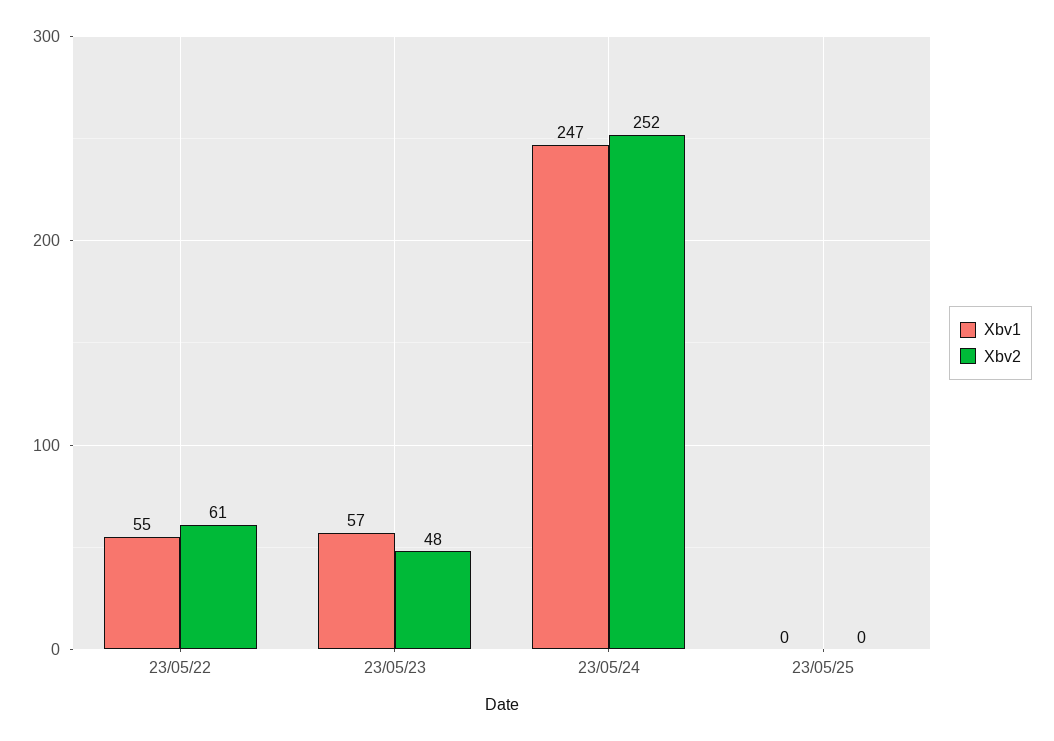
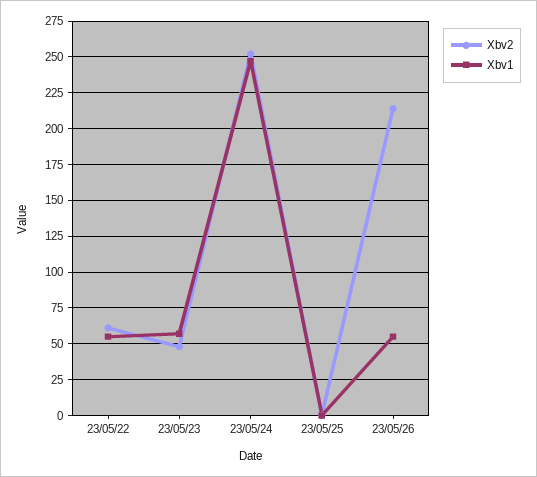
Xbv2, 23/05/26: none -> 215
Xbv1, 23/05/26: none -> 55

